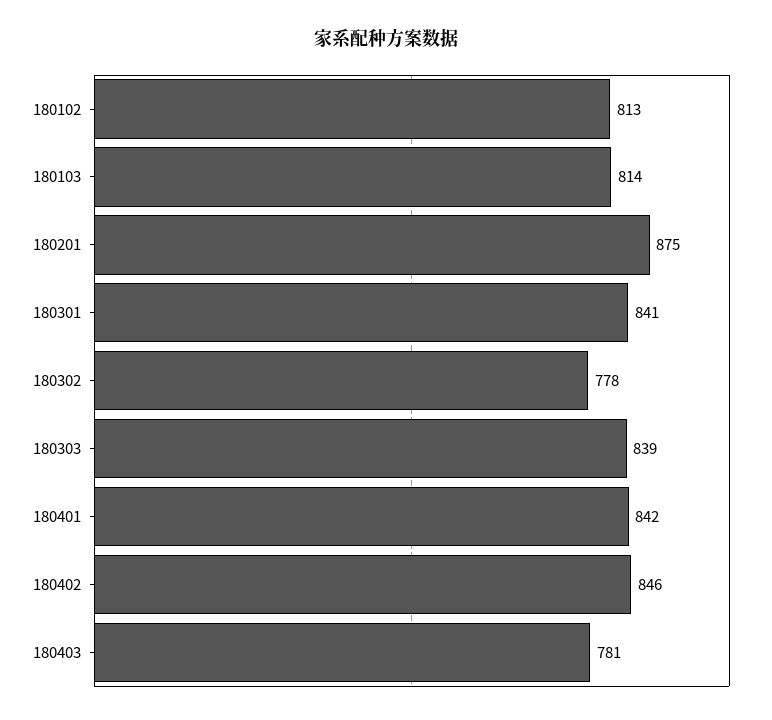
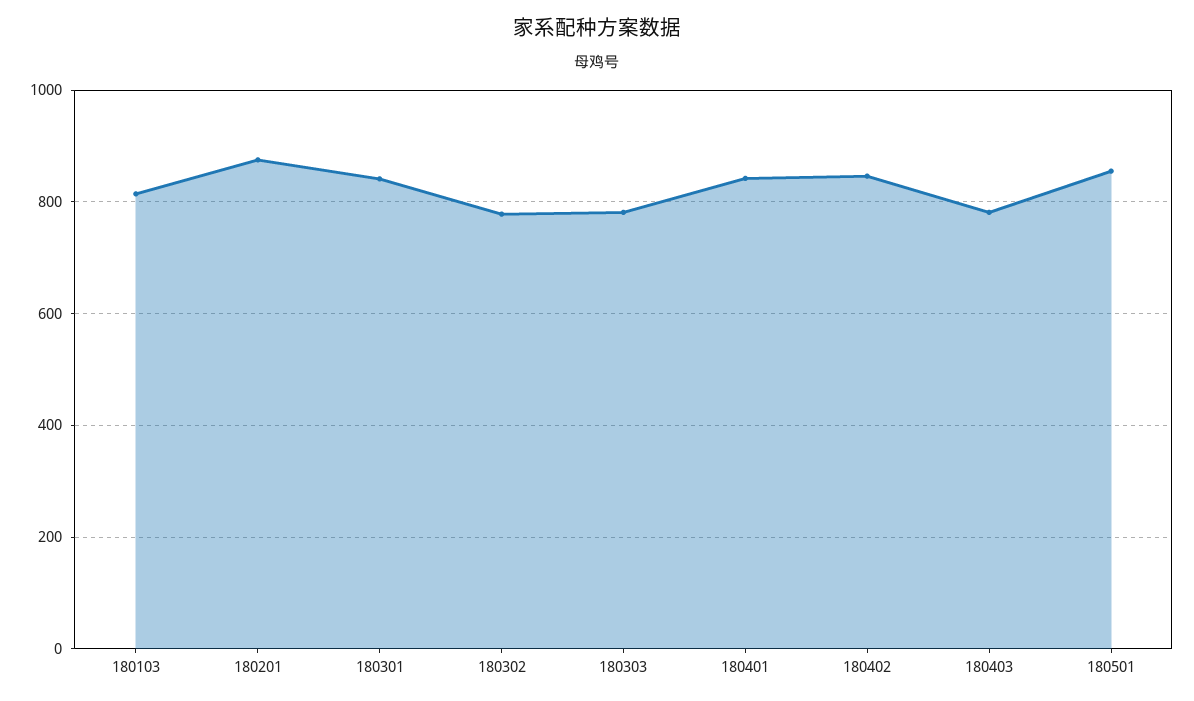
180102: 813 -> none
180303: 839 -> 780
180501: none -> 860

